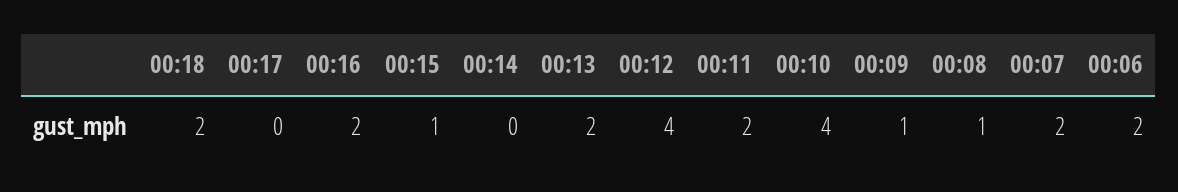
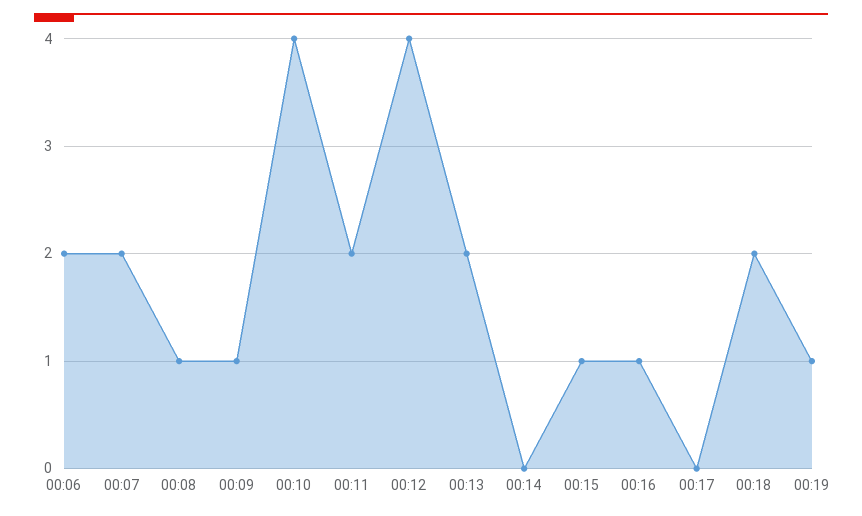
00:16: 2 -> 1
00:19: none -> 1

